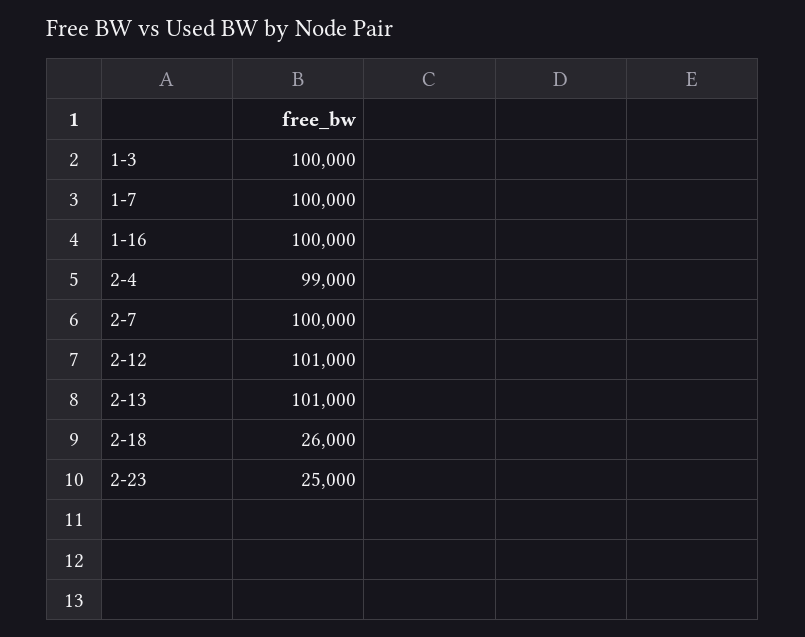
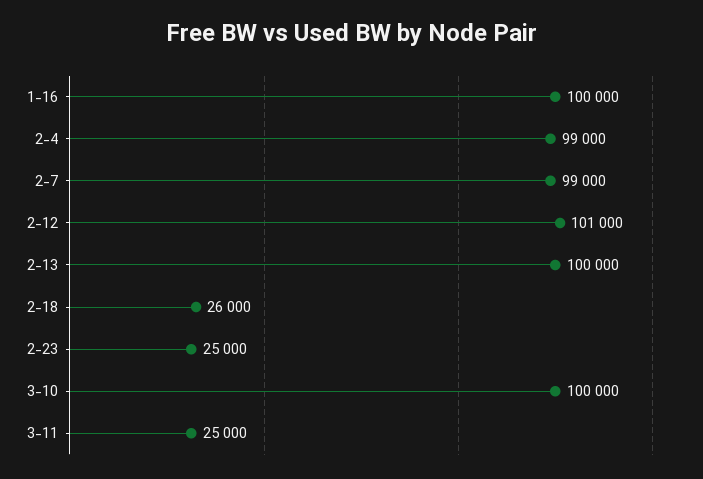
1-3: 100000 -> none
1-7: 100000 -> none
2-7: 100000 -> 99000
2-13: 101000 -> 100000
3-10: none -> 100000
3-11: none -> 25000

